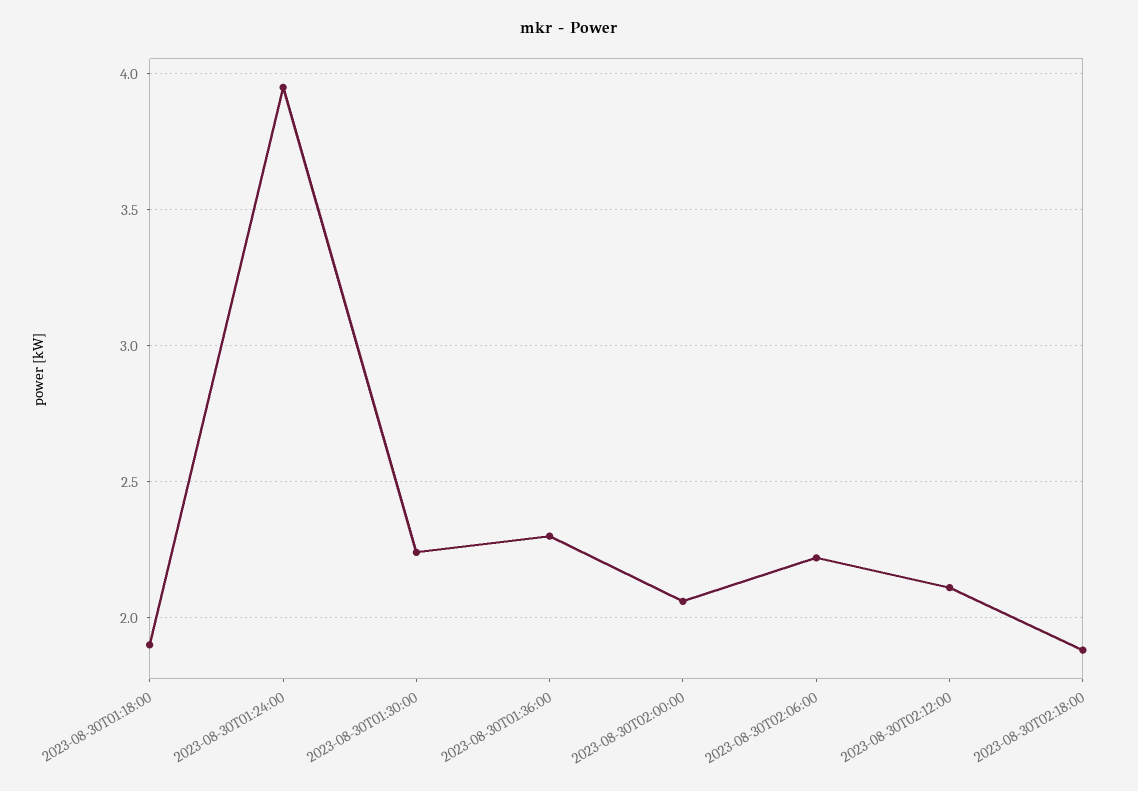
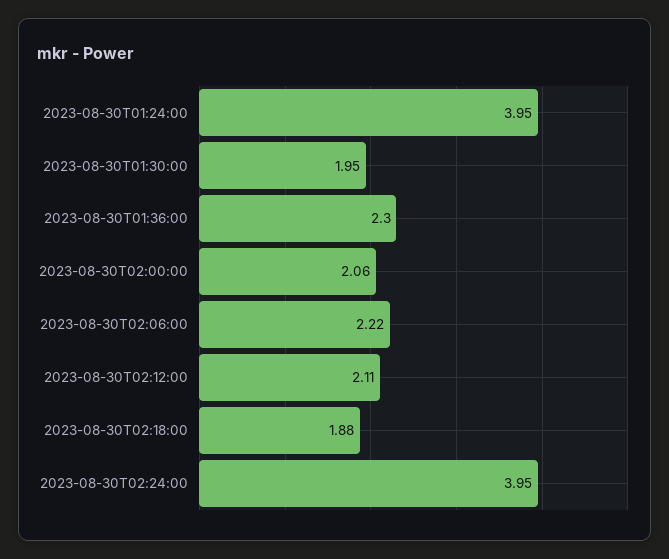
2023-08-30T01:18:00: 1.9 -> none
2023-08-30T01:30:00: 2.25 -> 1.95
2023-08-30T02:24:00: none -> 3.95

